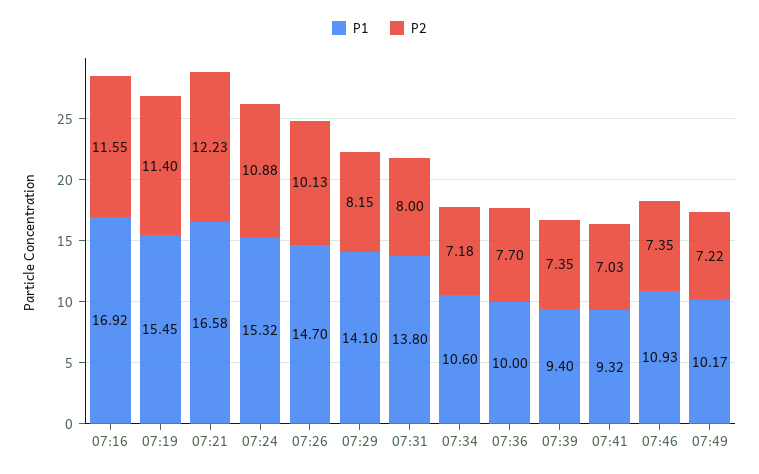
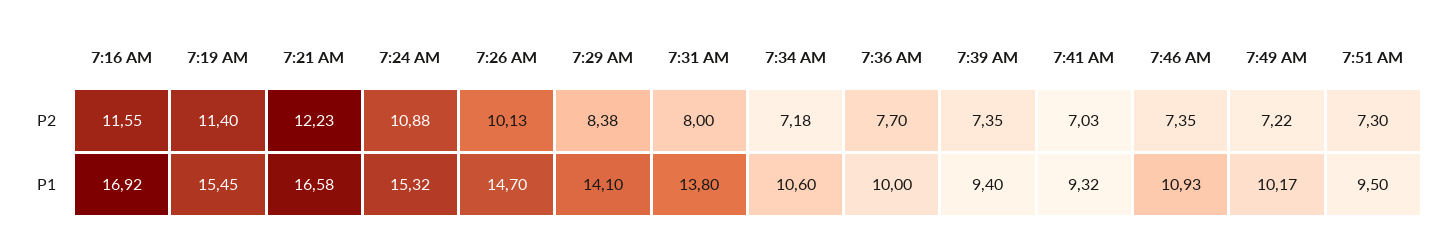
P2, 07:29: 8.15 -> 8.38
P2, 7:51 AM: none -> 7.3
P1, 7:51 AM: none -> 9.5

